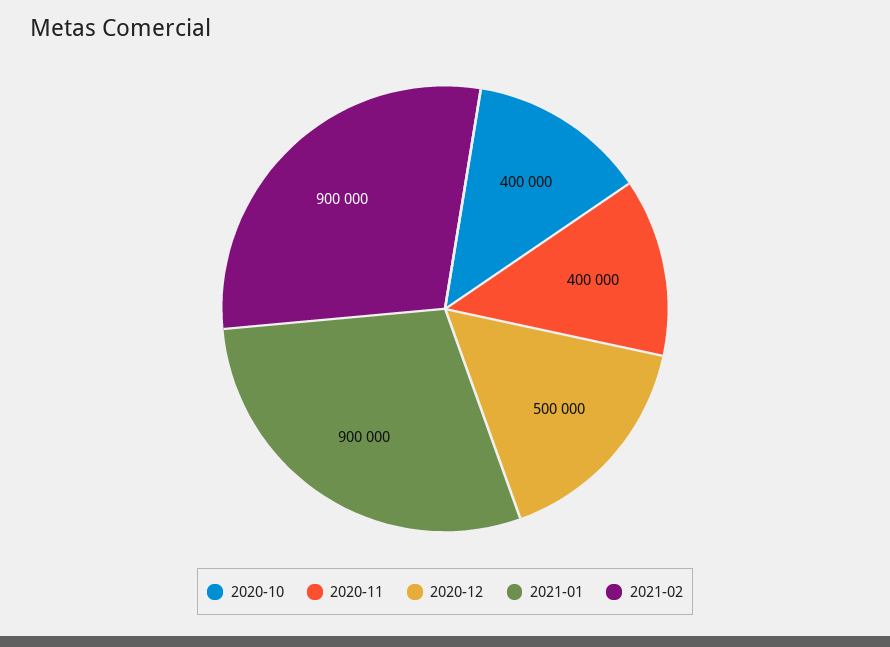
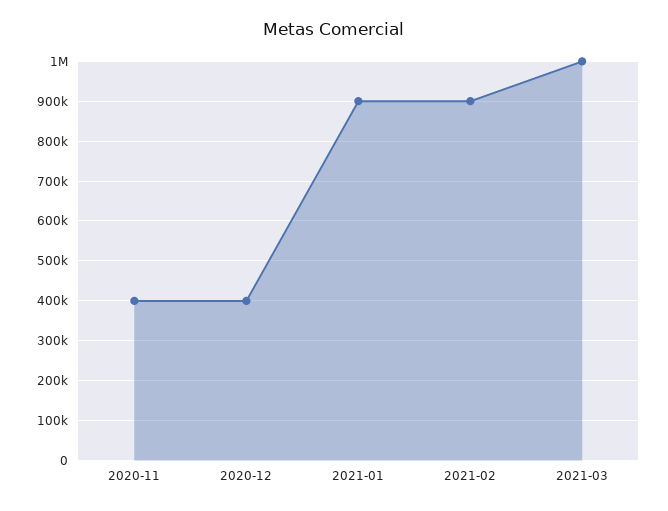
2020-10: 400000 -> none
2020-12: 500000 -> 400000
2021-03: none -> 1000000

